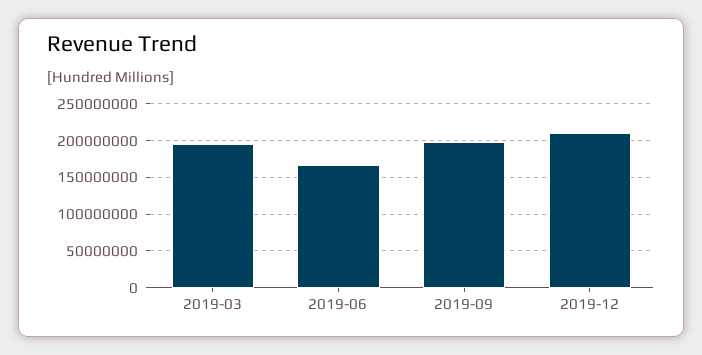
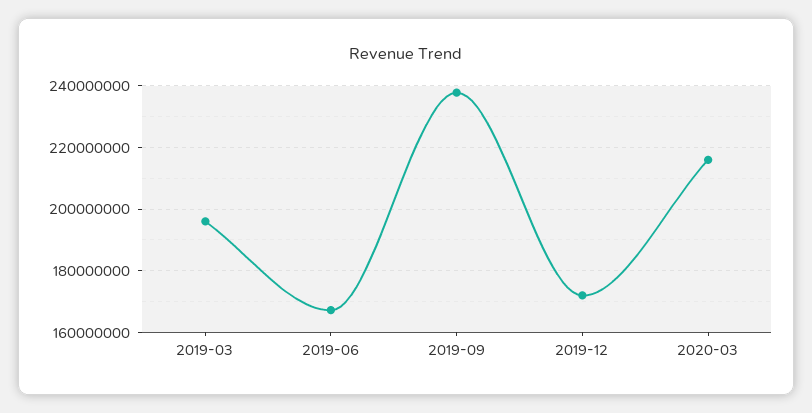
2019-09: 200000000 -> 238000000
2019-12: 210000000 -> 172000000
2020-03: none -> 216000000

